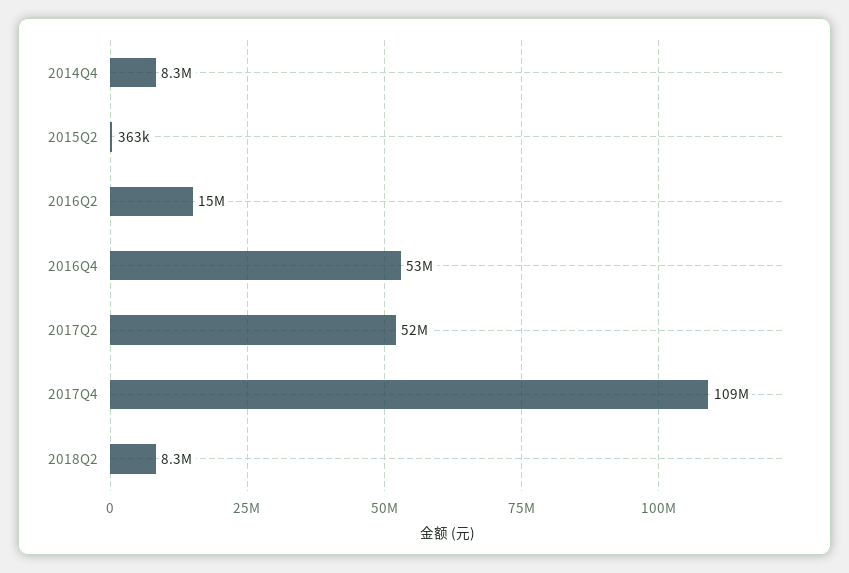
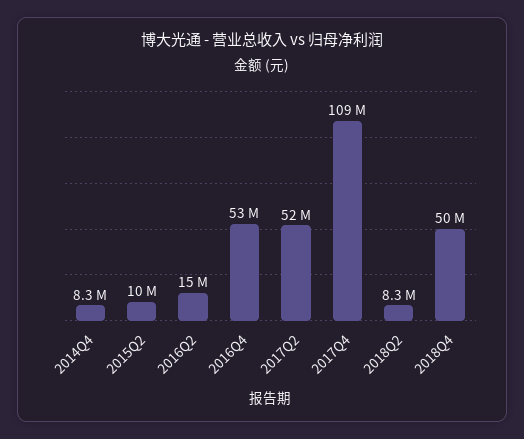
2015Q2: 363000 -> 10000000
2018Q4: none -> 50000000

